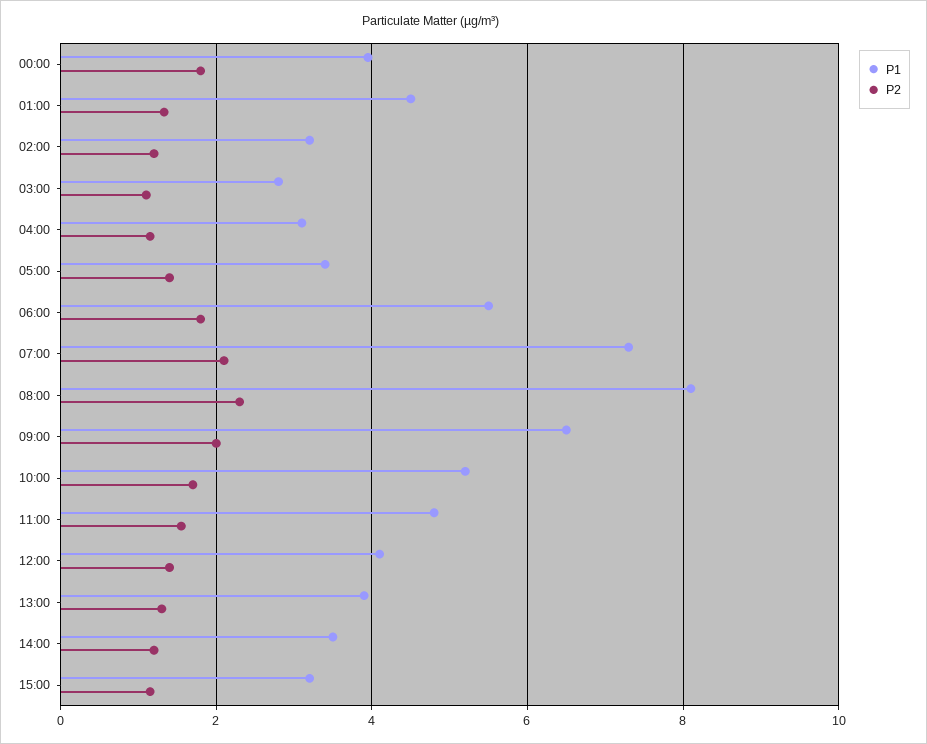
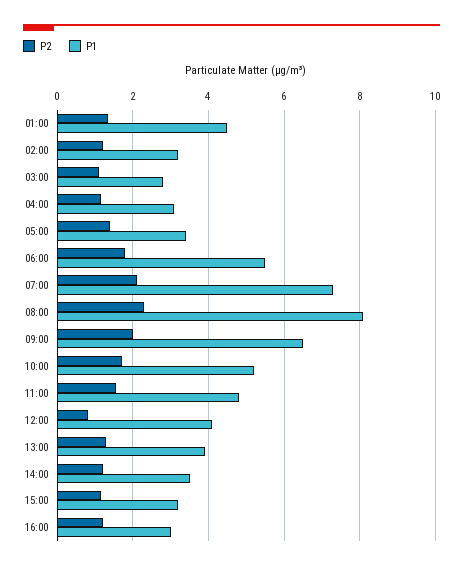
P1, 00:00: 4 -> none
P2, 00:00: 1.8 -> none
P2, 12:00: 1.4 -> 0.8
P2, 16:00: none -> 1.2
P1, 16:00: none -> 3

